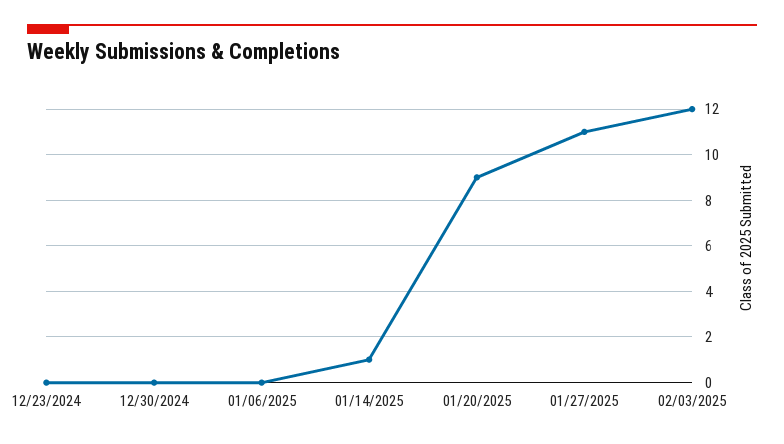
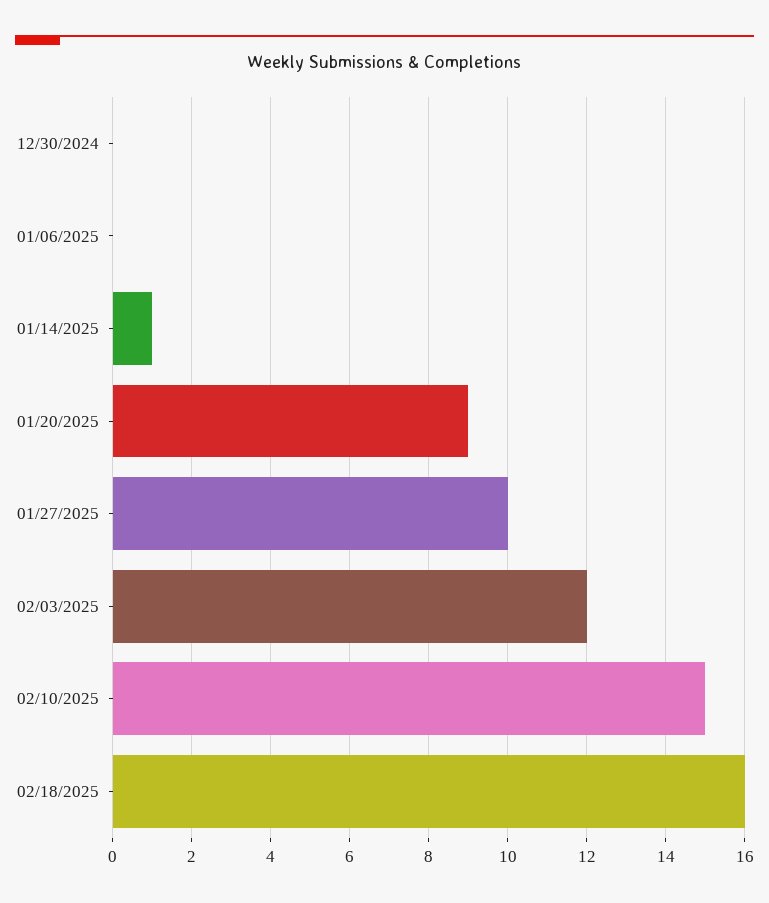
12/23/2024: 0 -> none
01/27/2025: 11 -> 10
02/10/2025: none -> 15
02/18/2025: none -> 16

